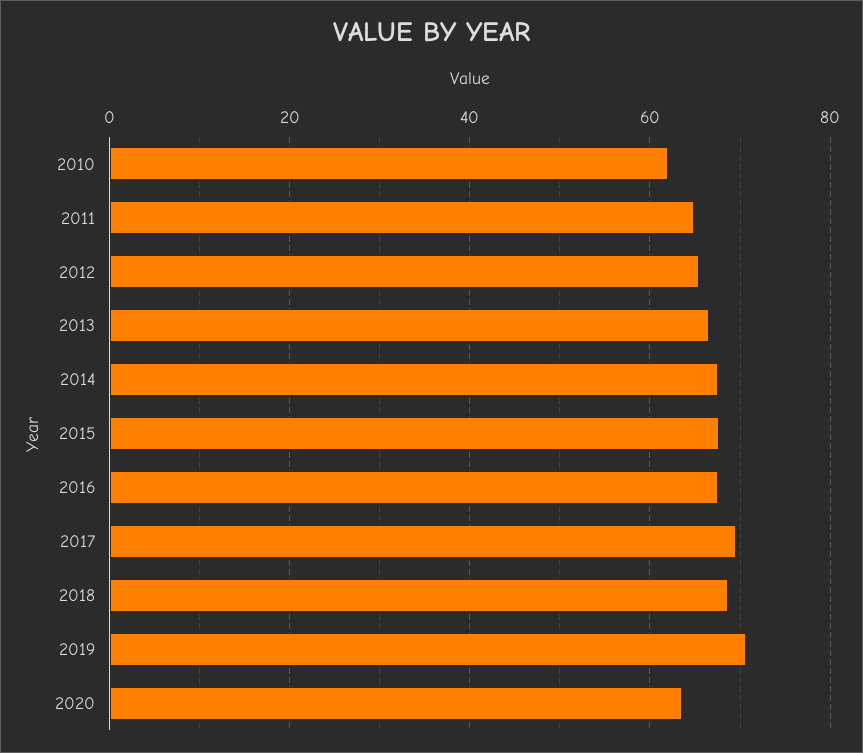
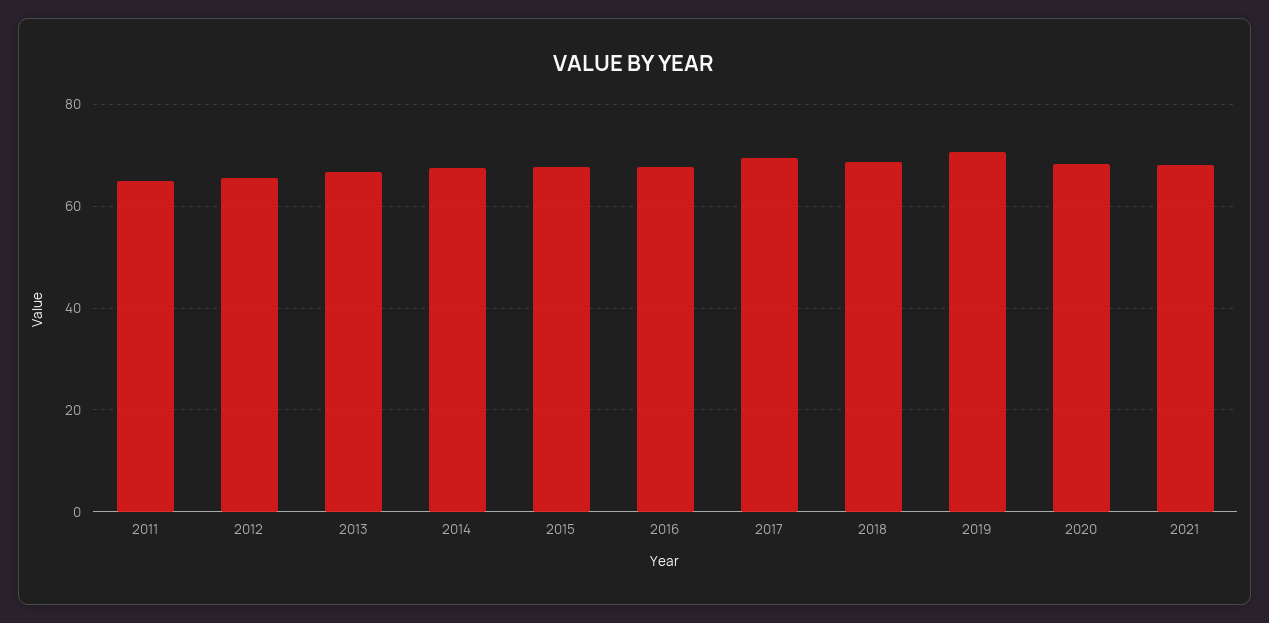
2010: 62 -> none
2020: 64 -> 68
2021: none -> 68

